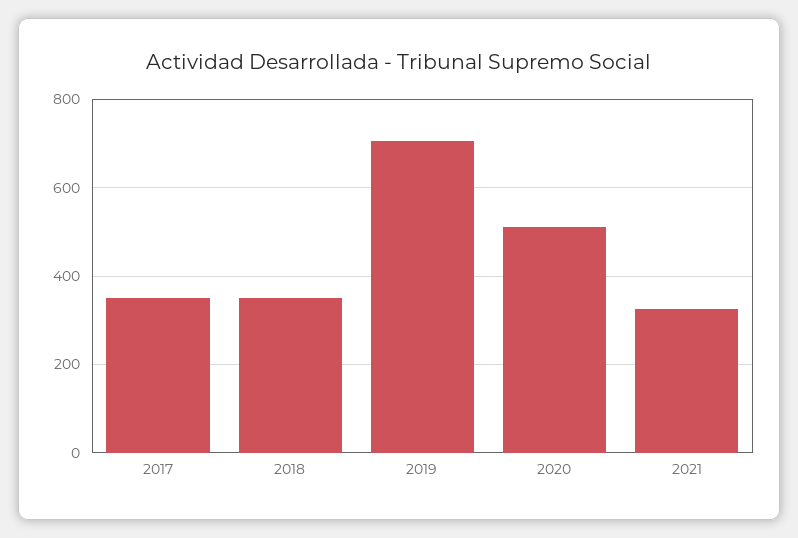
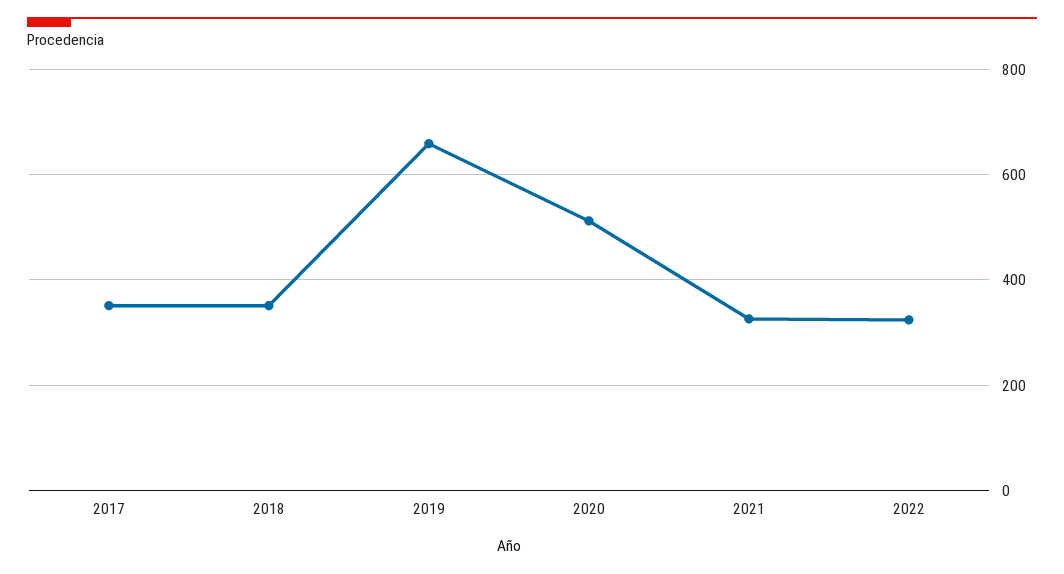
2019: 700 -> 660
2022: none -> 320

